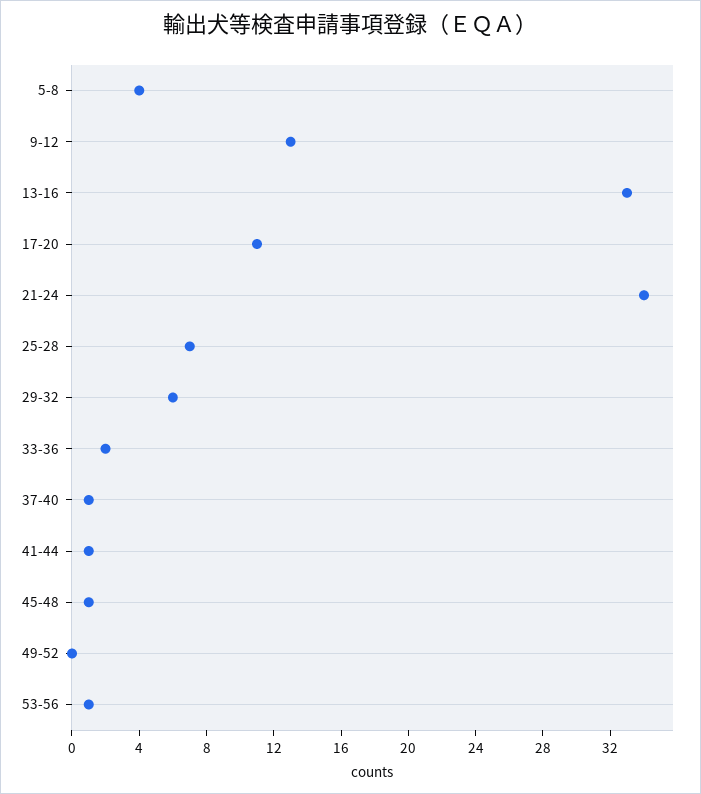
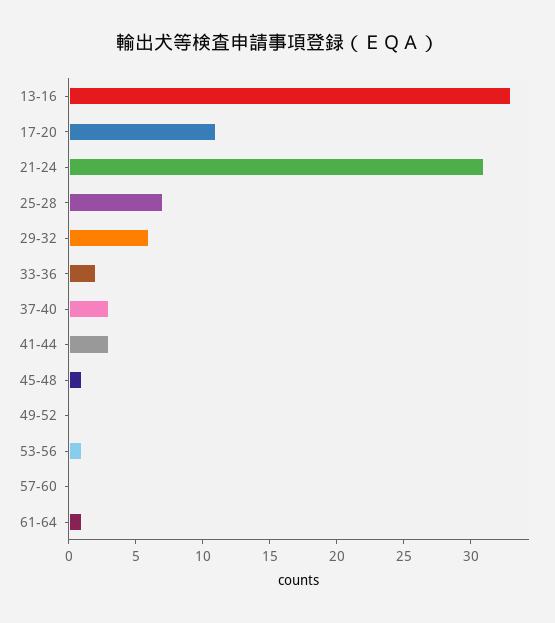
5-8: 4 -> none
9-12: 13 -> none
21-24: 34 -> 31
37-40: 1 -> 3
41-44: 1 -> 3
57-60: none -> 0
61-64: none -> 1

